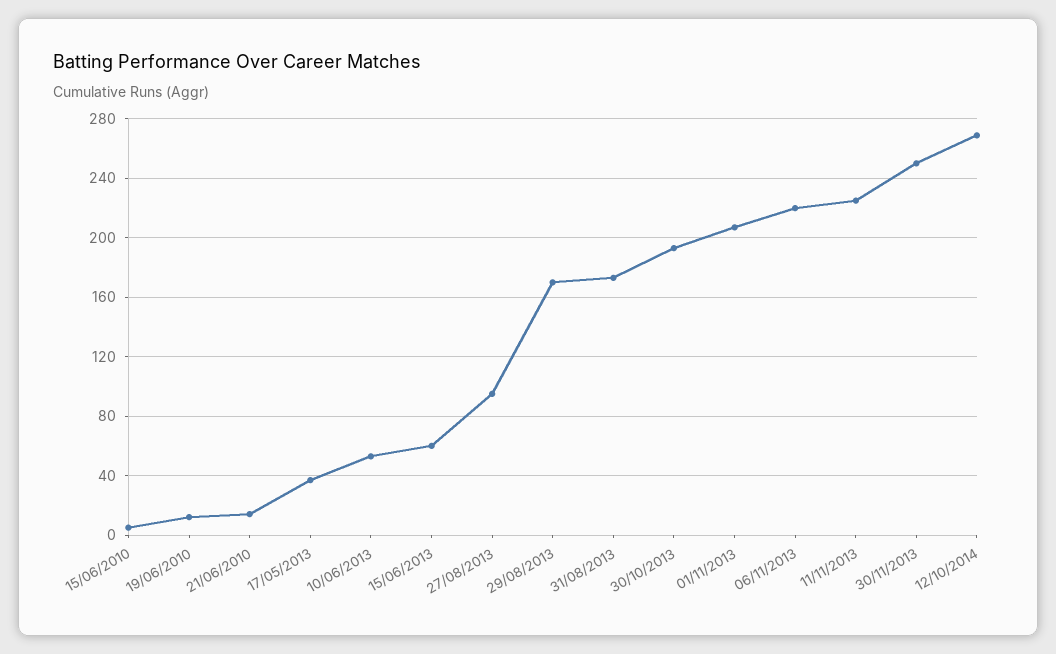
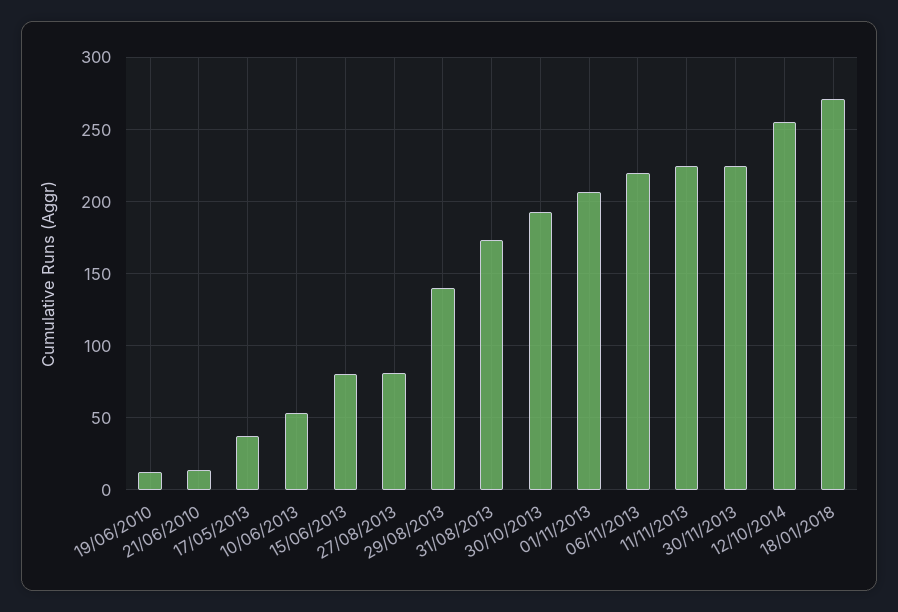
15/06/2010: 5 -> none
15/06/2013: 60 -> 80
27/08/2013: 95 -> 80
29/08/2013: 170 -> 140
30/11/2013: 250 -> 225
12/10/2014: 270 -> 255
18/01/2018: none -> 270

